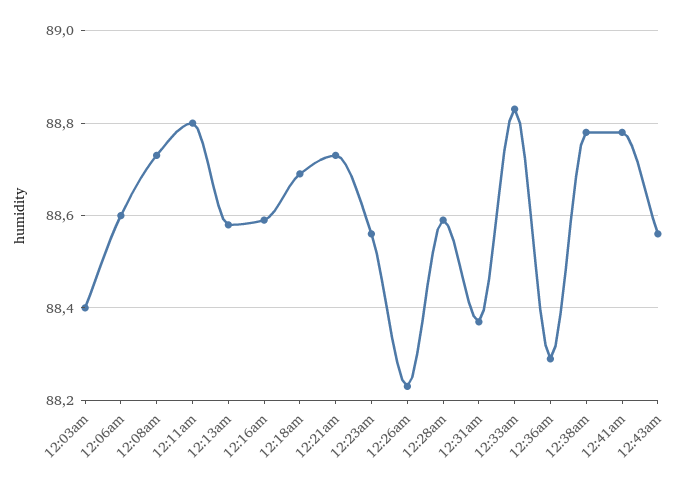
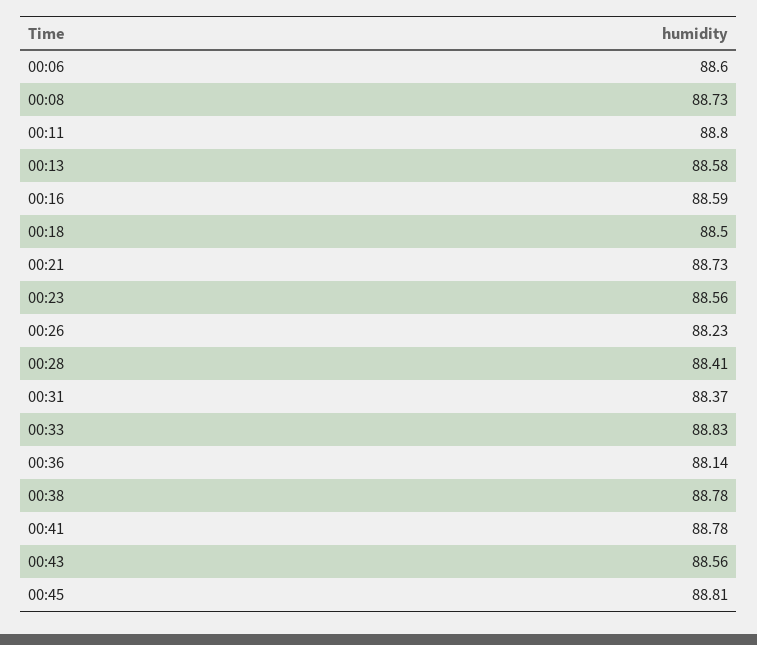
12:03am: 88.4 -> none
12:18am: 88.7 -> 88.5
12:28am: 88.6 -> 88.41
12:36am: 88.3 -> 88.14
00:45: none -> 88.81

